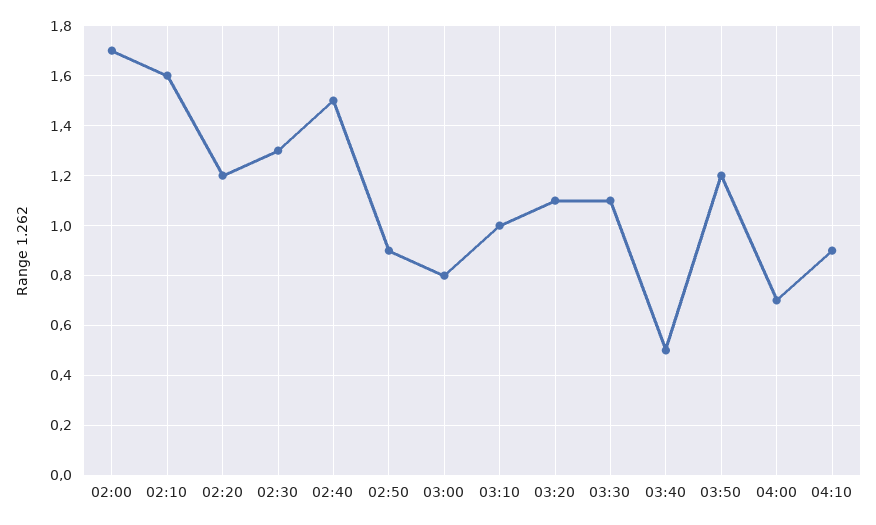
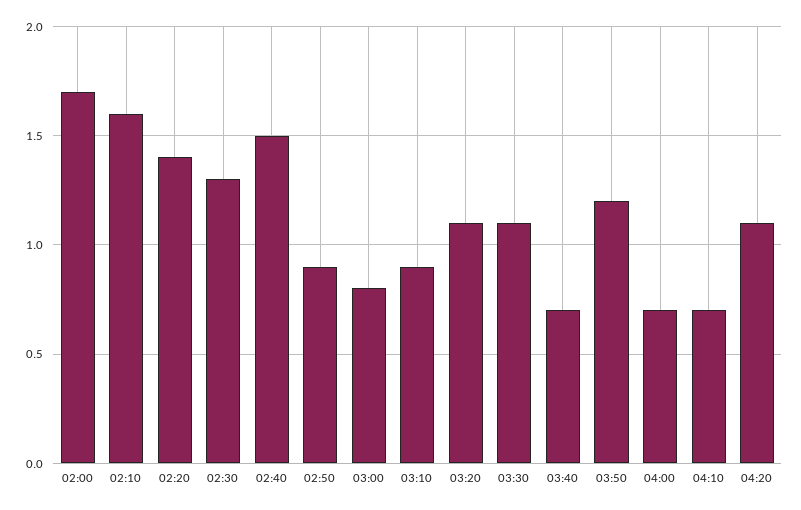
02:20: 1.2 -> 1.4
03:10: 1 -> 0.9
03:40: 0.5 -> 0.7
04:10: 0.9 -> 0.7
04:20: none -> 1.1

